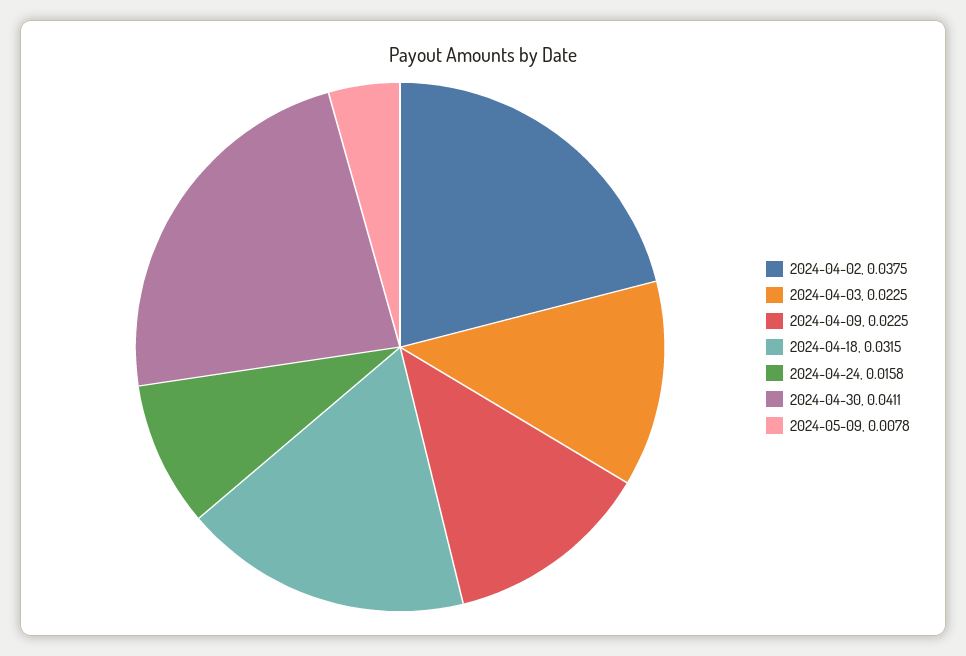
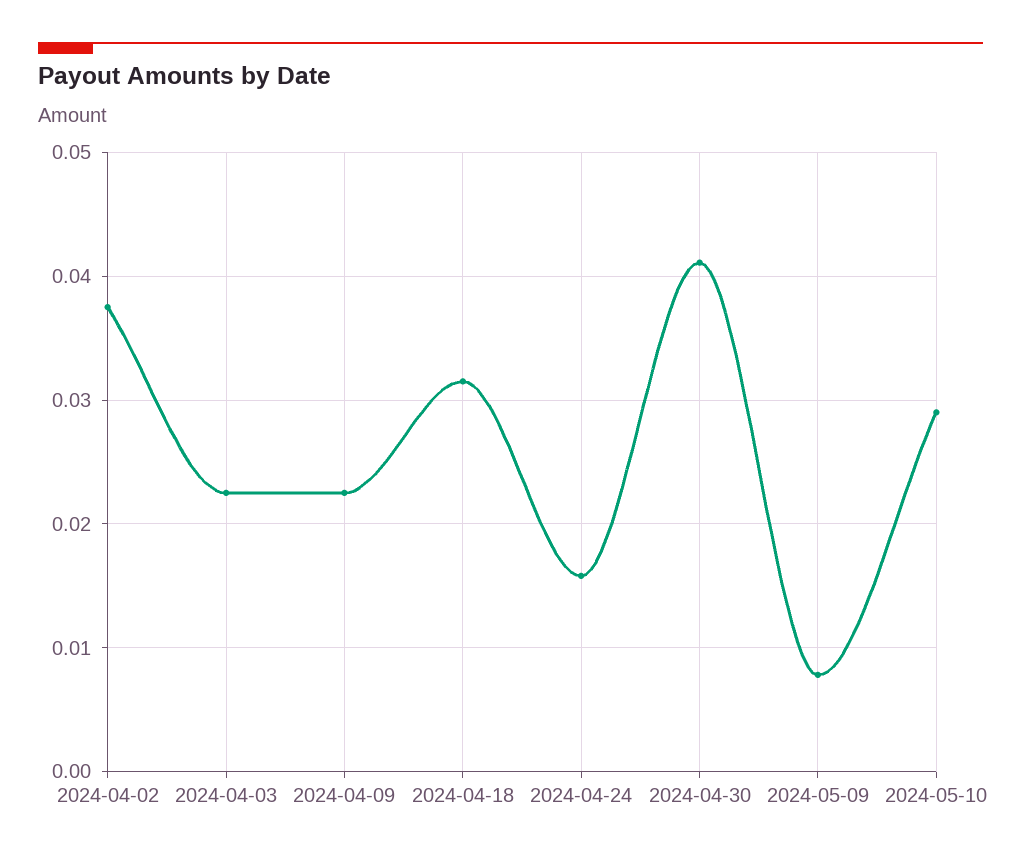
2024-05-10: none -> 0.029

